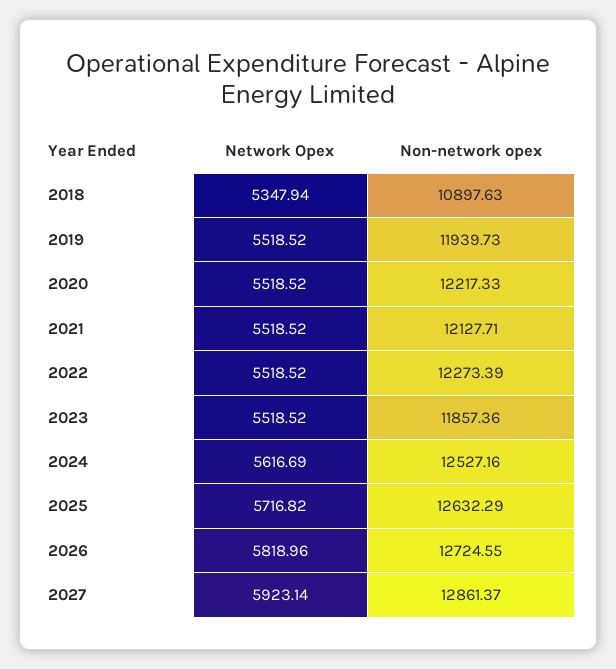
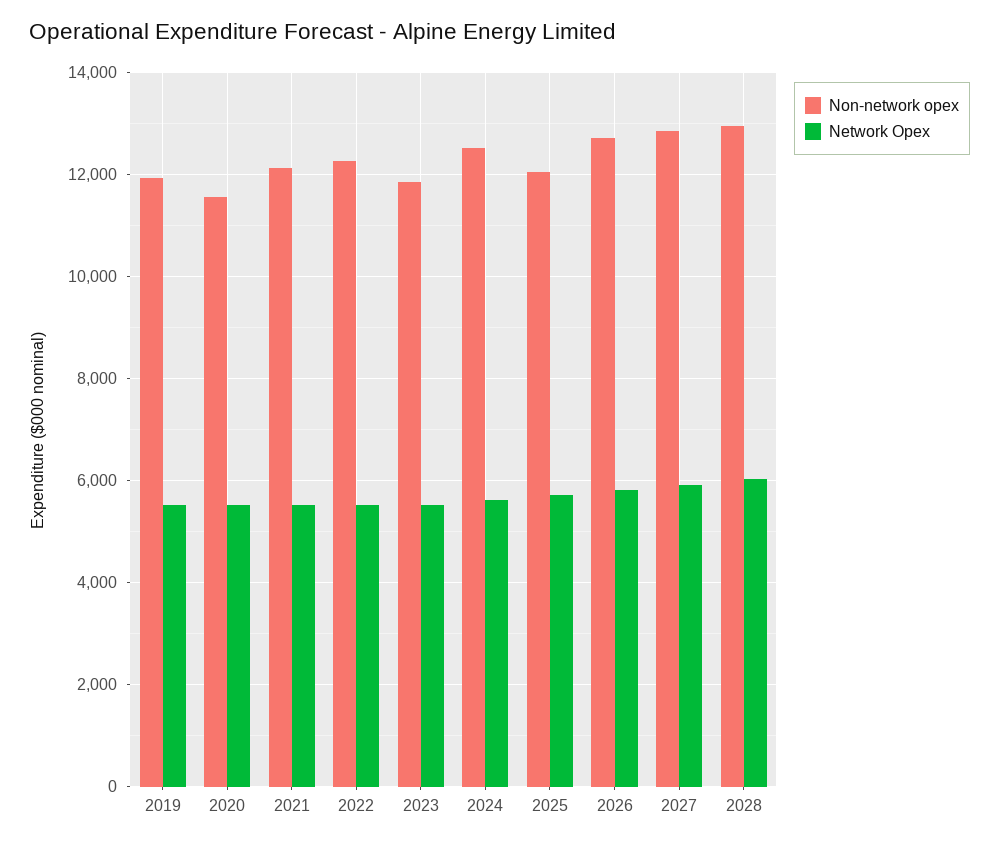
Network Opex, 2018: 5347.94 -> none
Non-network opex, 2018: 10897.63 -> none
Non-network opex, 2020: 12217.33 -> 11600
Non-network opex, 2025: 12632.29 -> 12000
Non-network opex, 2028: none -> 13000
Network Opex, 2028: none -> 6000

